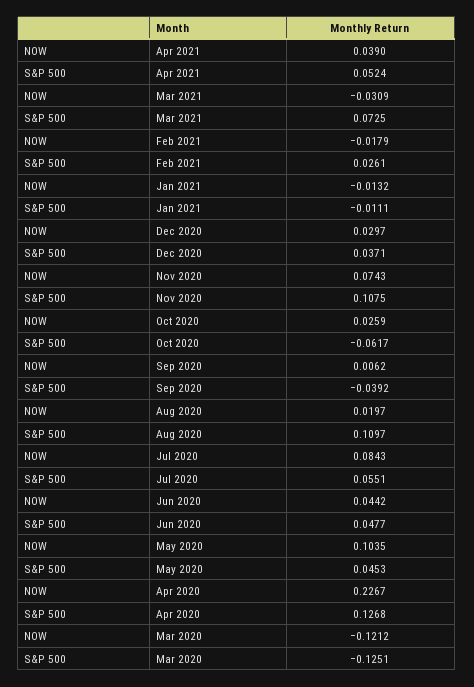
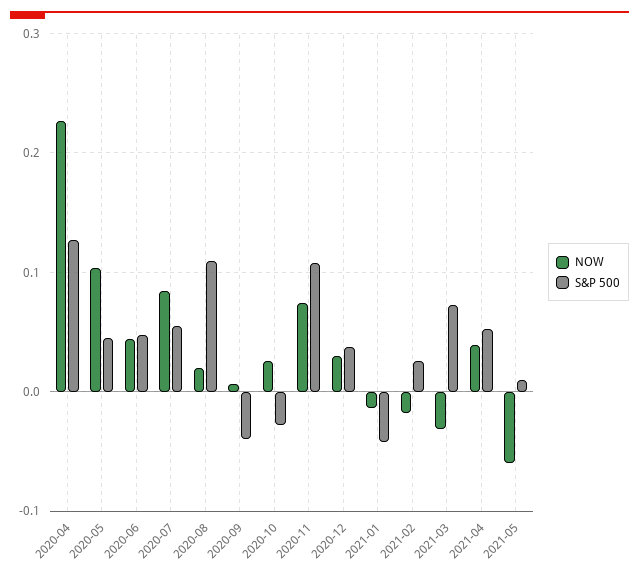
S&P 500, Jan 2021: -0.0111 -> -0.04
S&P 500, Oct 2020: -0.0617 -> -0.03
NOW, Mar 2020: -0.1212 -> none
S&P 500, Mar 2020: -0.1251 -> none
NOW, 2021-05: none -> -0.06
S&P 500, 2021-05: none -> 0.01

